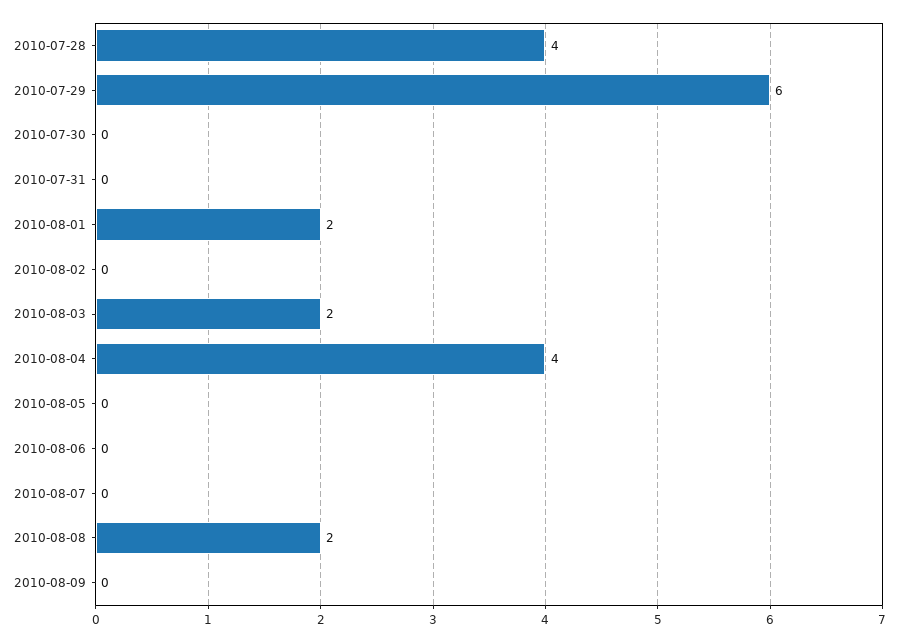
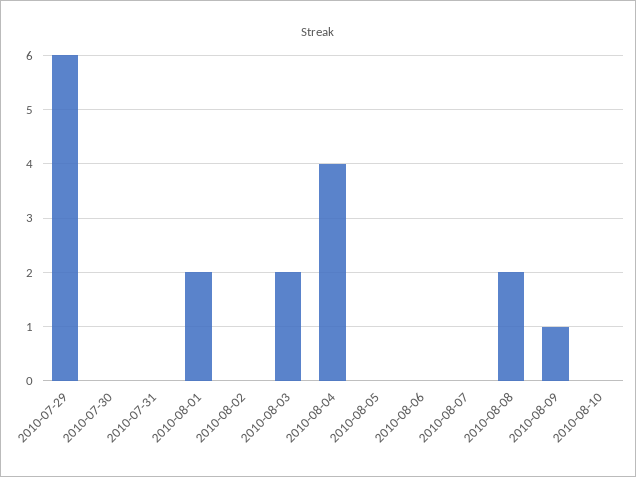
2010-07-28: 4 -> none
2010-08-09: 0 -> 1
2010-08-10: none -> 0

